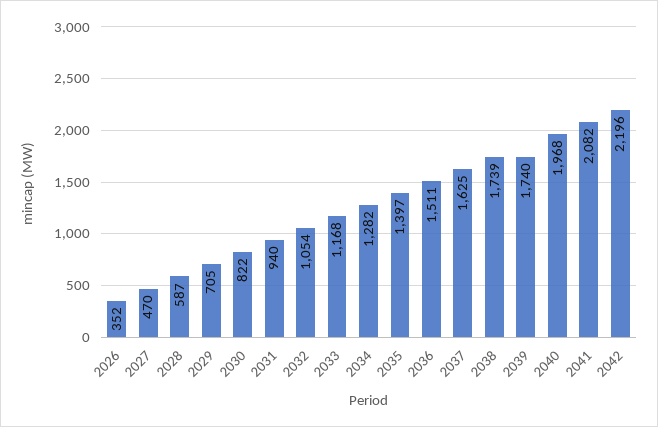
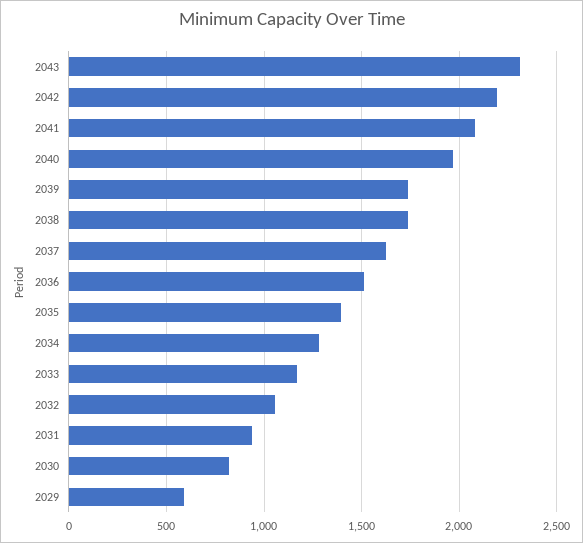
2026: 352 -> none
2027: 470 -> none
2028: 587 -> none
2029: 705 -> 600
2043: none -> 2300

